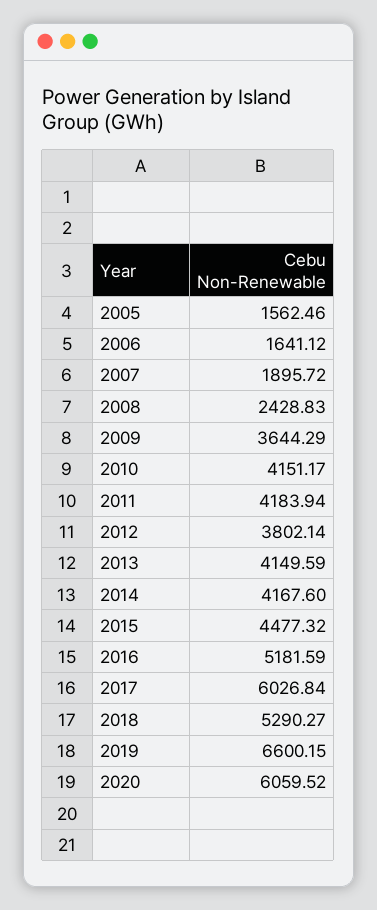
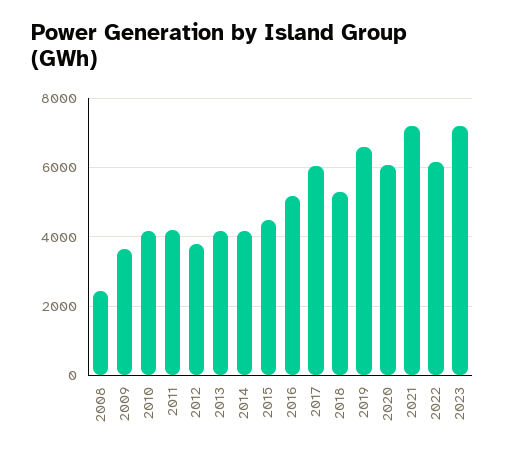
2005: 1562.46 -> none
2006: 1641.12 -> none
2007: 1895.72 -> none
2021: none -> 7200
2022: none -> 6200
2023: none -> 7200

